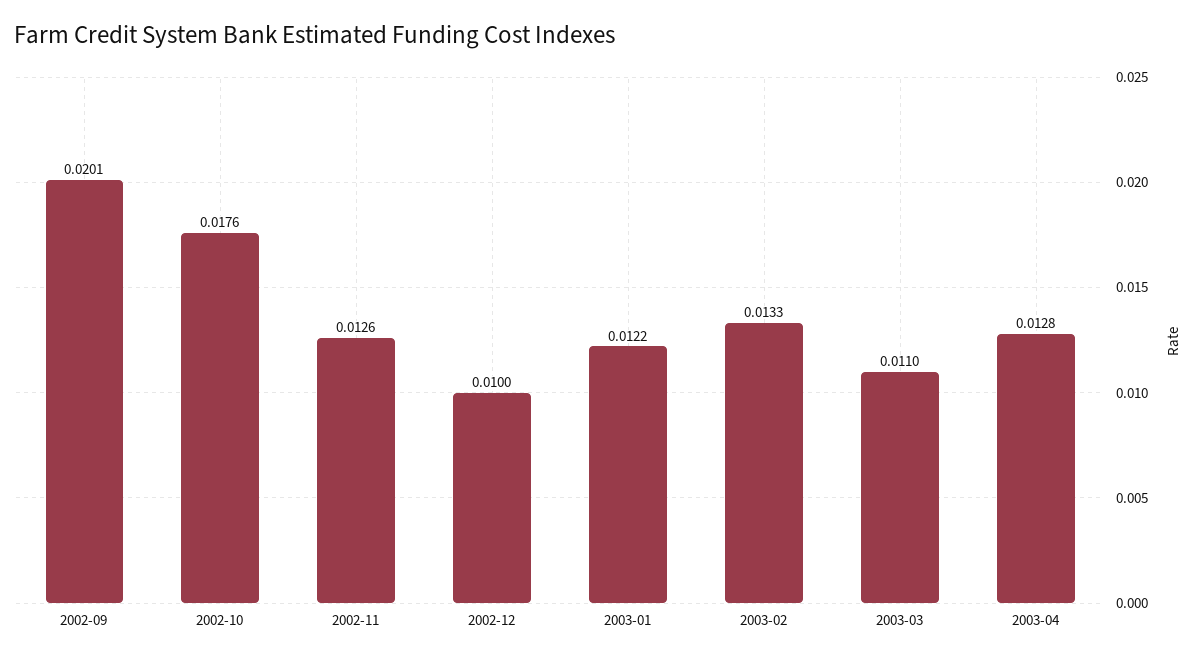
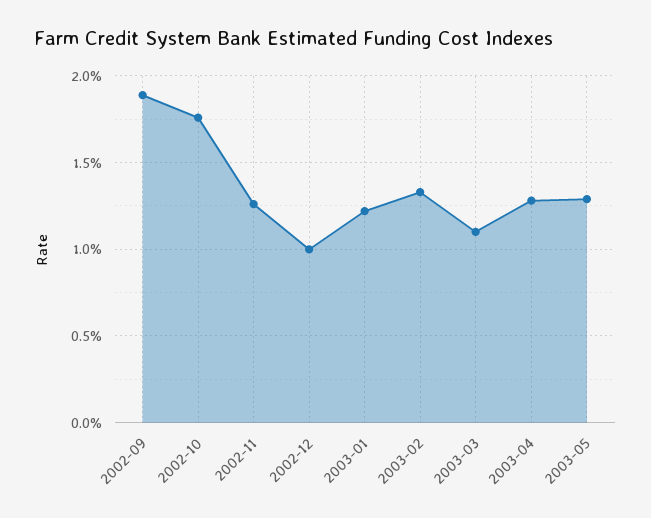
2002-09: 0.0201 -> 0.019
2003-05: none -> 0.013

